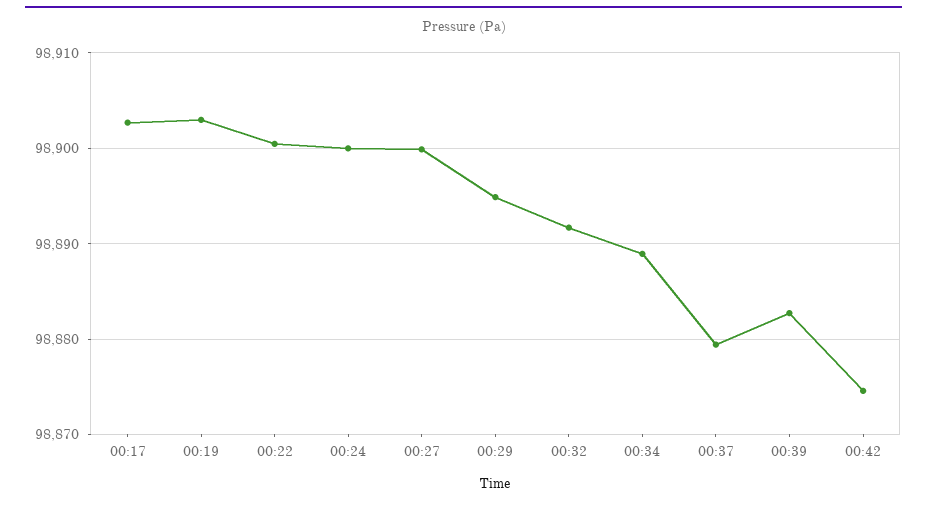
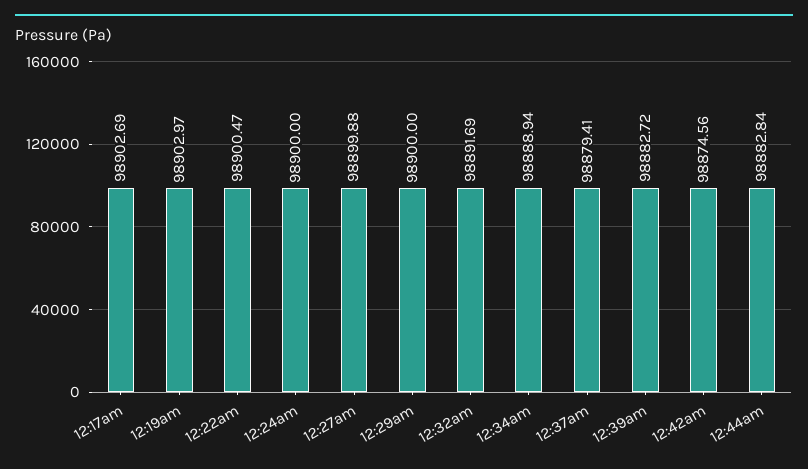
00:29: 98895 -> 98900
12:44am: none -> 98882.84

